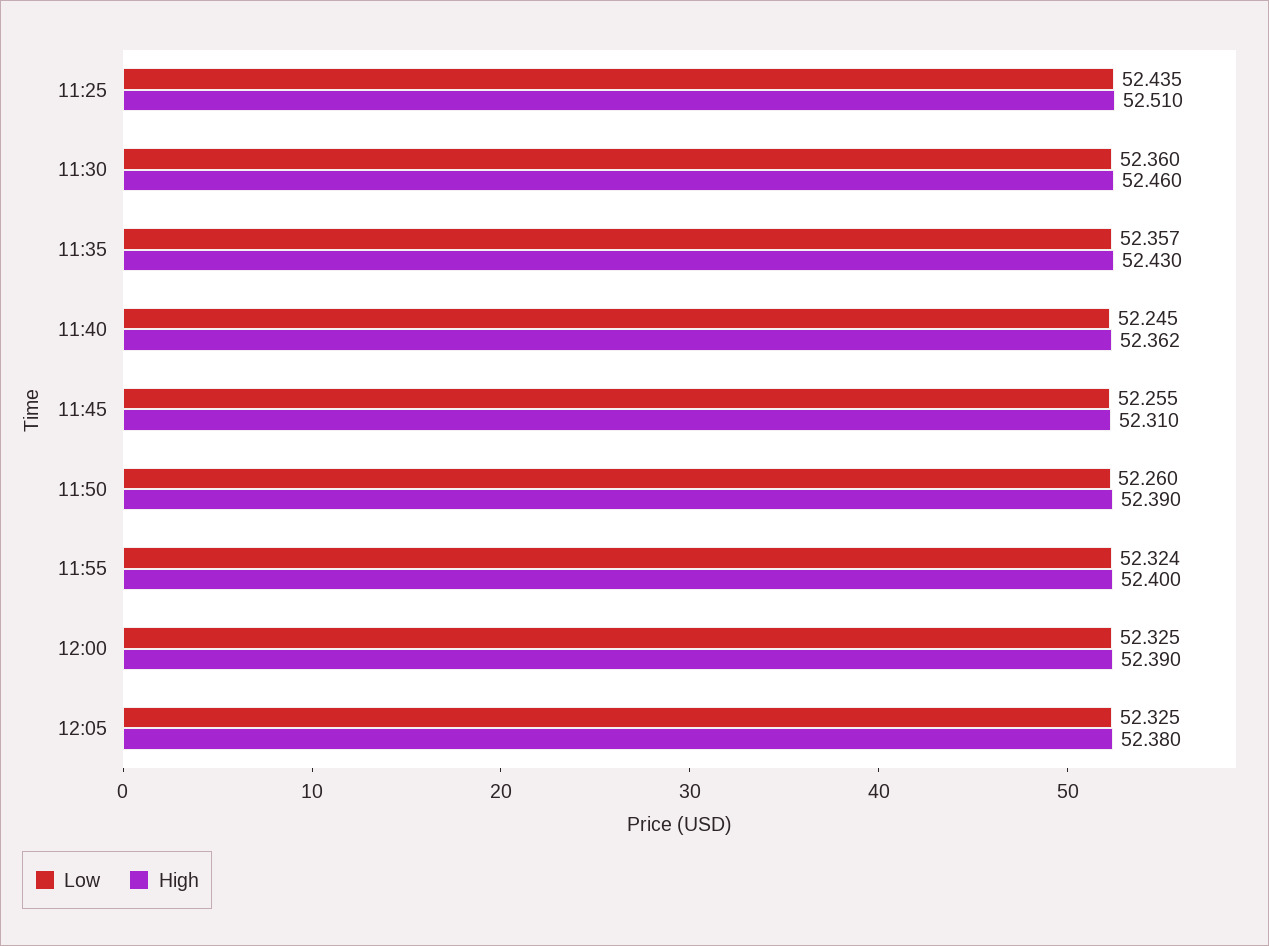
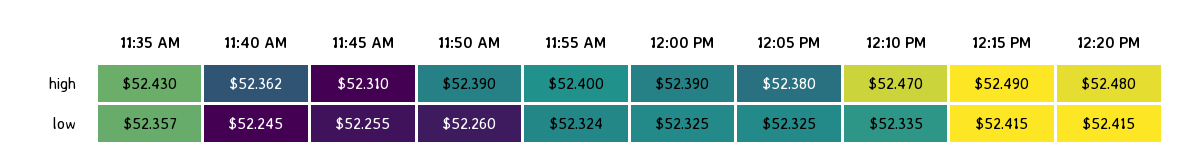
Low, 11:25: 52.435 -> none
High, 11:25: 52.51 -> none
Low, 11:30: 52.36 -> none
High, 11:30: 52.46 -> none
High, 12:10 PM: none -> 52.47
High, 12:15 PM: none -> 52.49
High, 12:20 PM: none -> 52.48
Low, 12:10 PM: none -> 52.335
Low, 12:15 PM: none -> 52.415
Low, 12:20 PM: none -> 52.415

